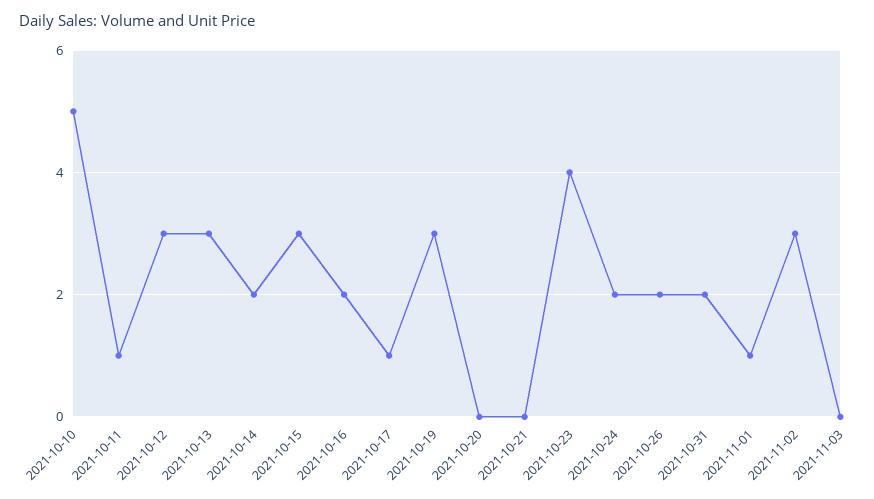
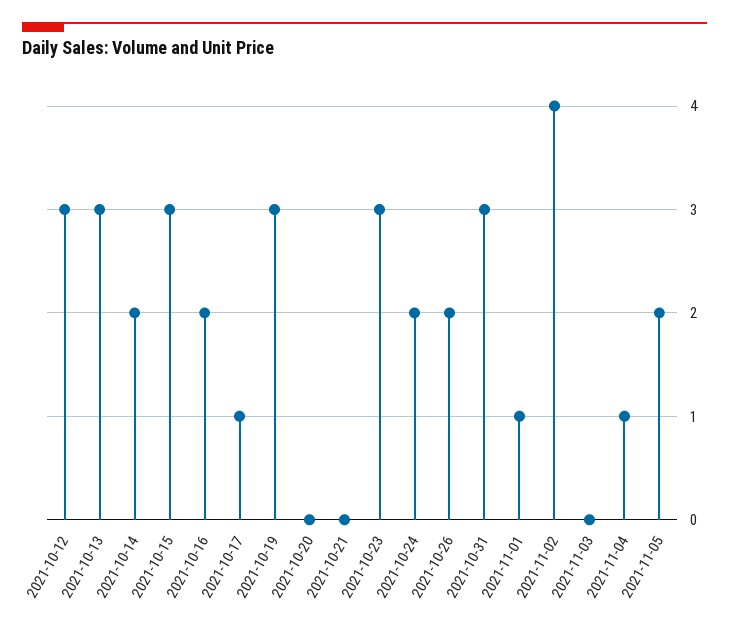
2021-10-10: 5 -> none
2021-10-11: 1 -> none
2021-10-23: 4 -> 3
2021-10-31: 2 -> 3
2021-11-02: 3 -> 4
2021-11-04: none -> 1
2021-11-05: none -> 2

